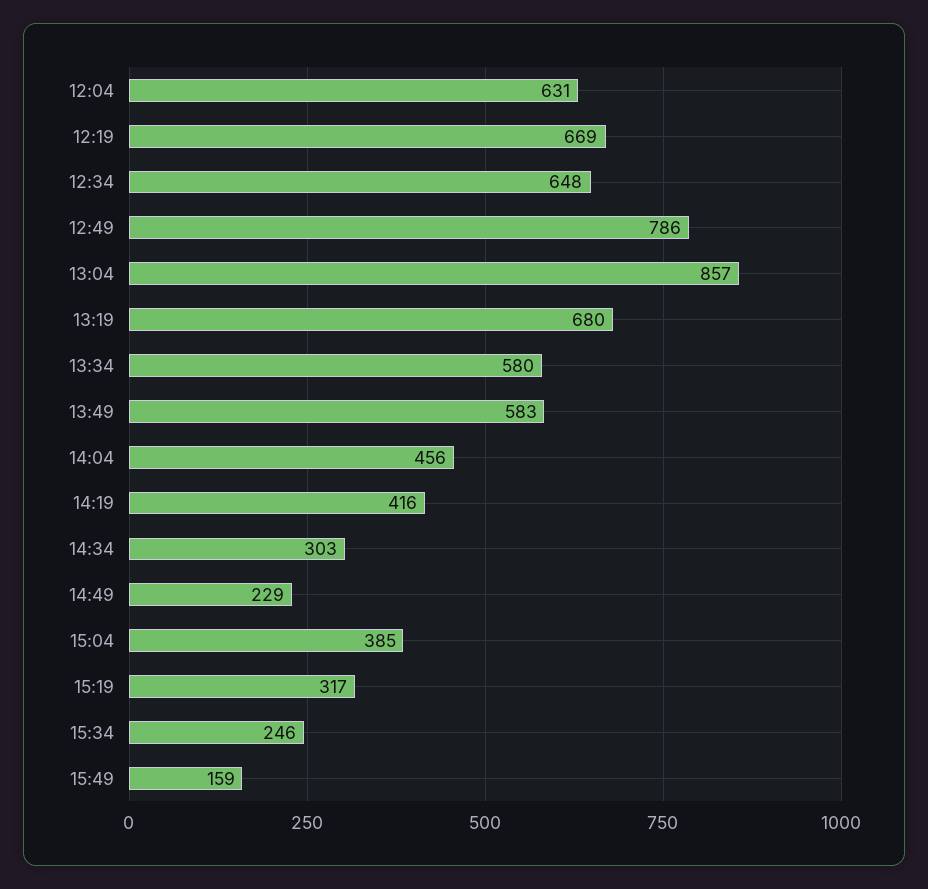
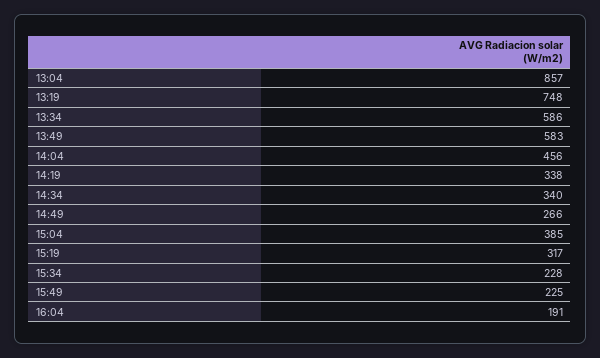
12:04: 631 -> none
12:19: 669 -> none
12:34: 648 -> none
12:49: 786 -> none
13:19: 680 -> 748
13:34: 580 -> 586
14:19: 416 -> 338
14:34: 303 -> 340
14:49: 229 -> 266
15:34: 246 -> 228
15:49: 159 -> 225
16:04: none -> 191

